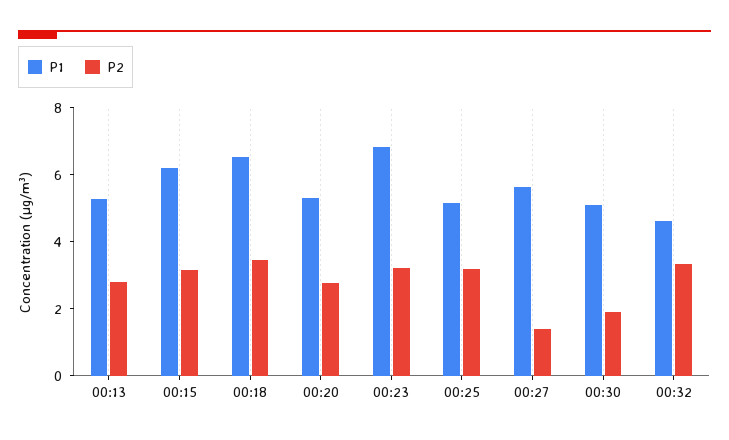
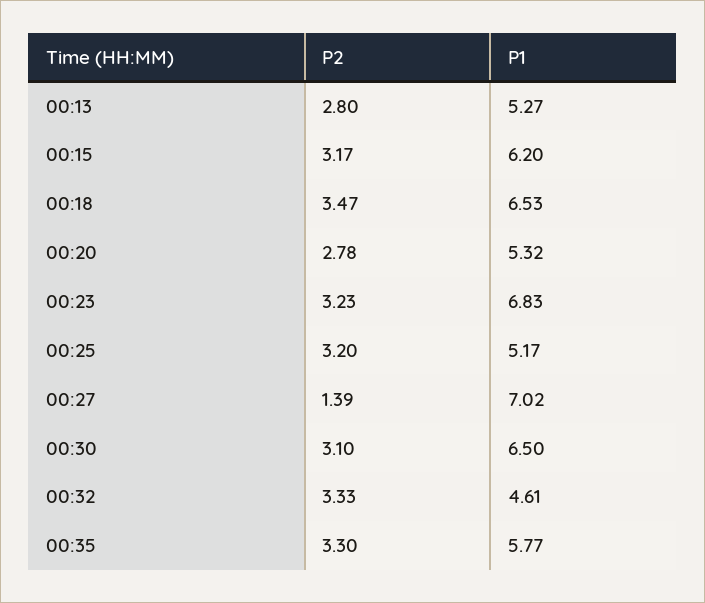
P1, 00:27: 5.5 -> 7.02
P1, 00:30: 5 -> 6.5
P2, 00:30: 2 -> 3.1
P2, 00:35: none -> 3.3
P1, 00:35: none -> 5.77

